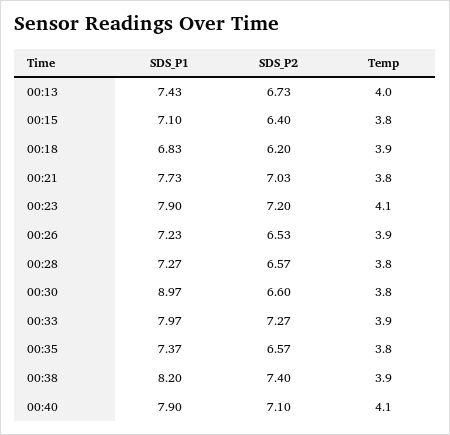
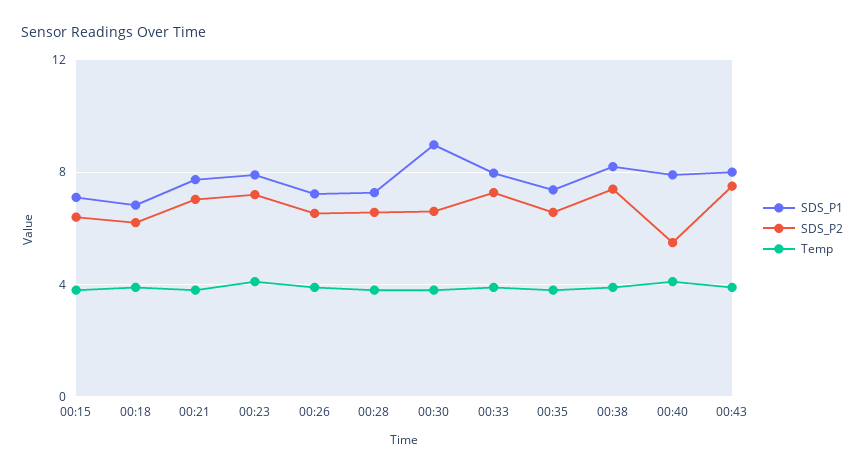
SDS_P1, 00:13: 7.43 -> none
SDS_P2, 00:13: 6.73 -> none
Temp, 00:13: 4 -> none
SDS_P2, 00:40: 7.1 -> 5.5
SDS_P1, 00:43: none -> 8
SDS_P2, 00:43: none -> 7.5
Temp, 00:43: none -> 4

